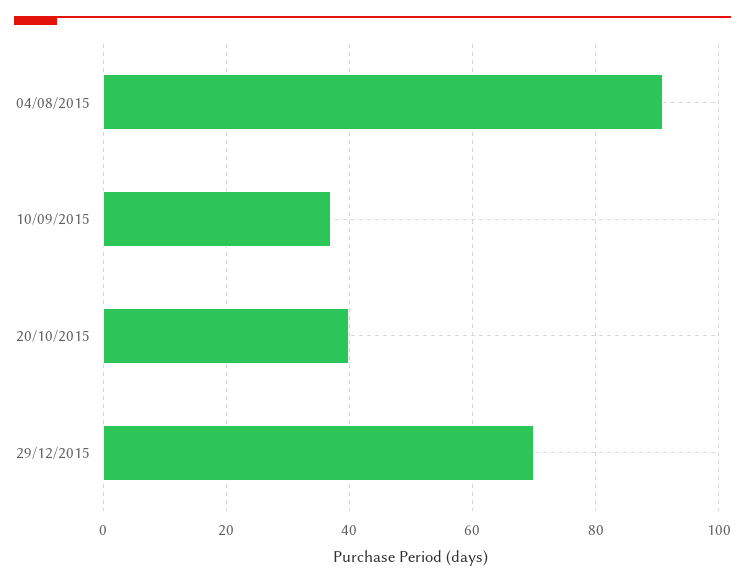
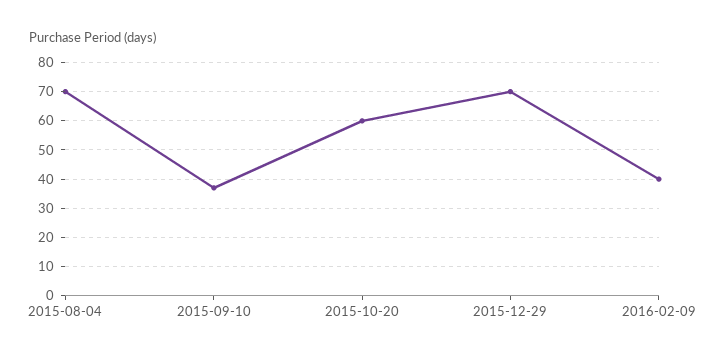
04/08/2015: 90 -> 70
20/10/2015: 40 -> 60
2016-02-09: none -> 40

